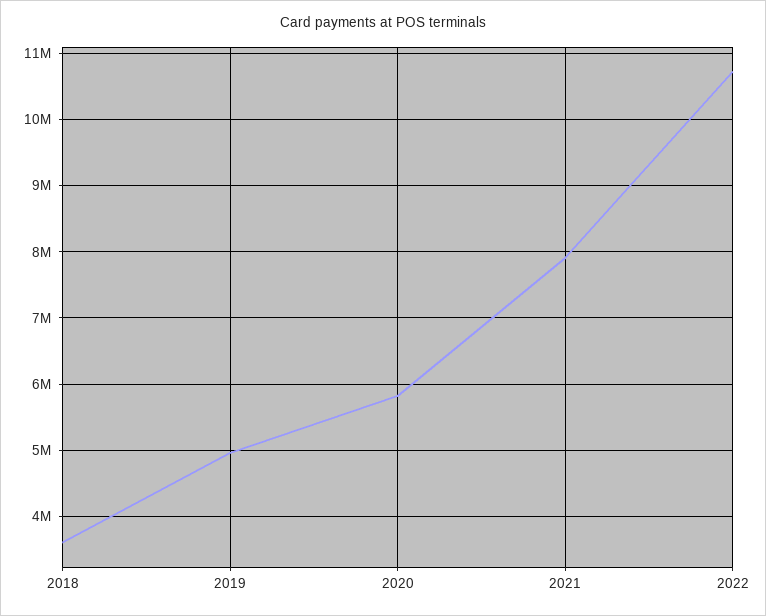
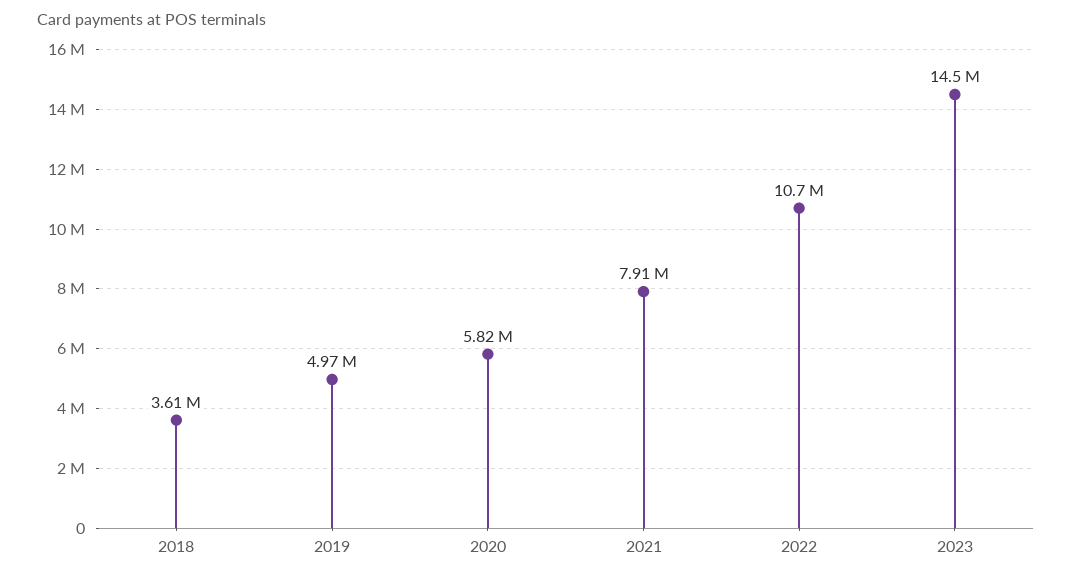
2023: none -> 14500000

